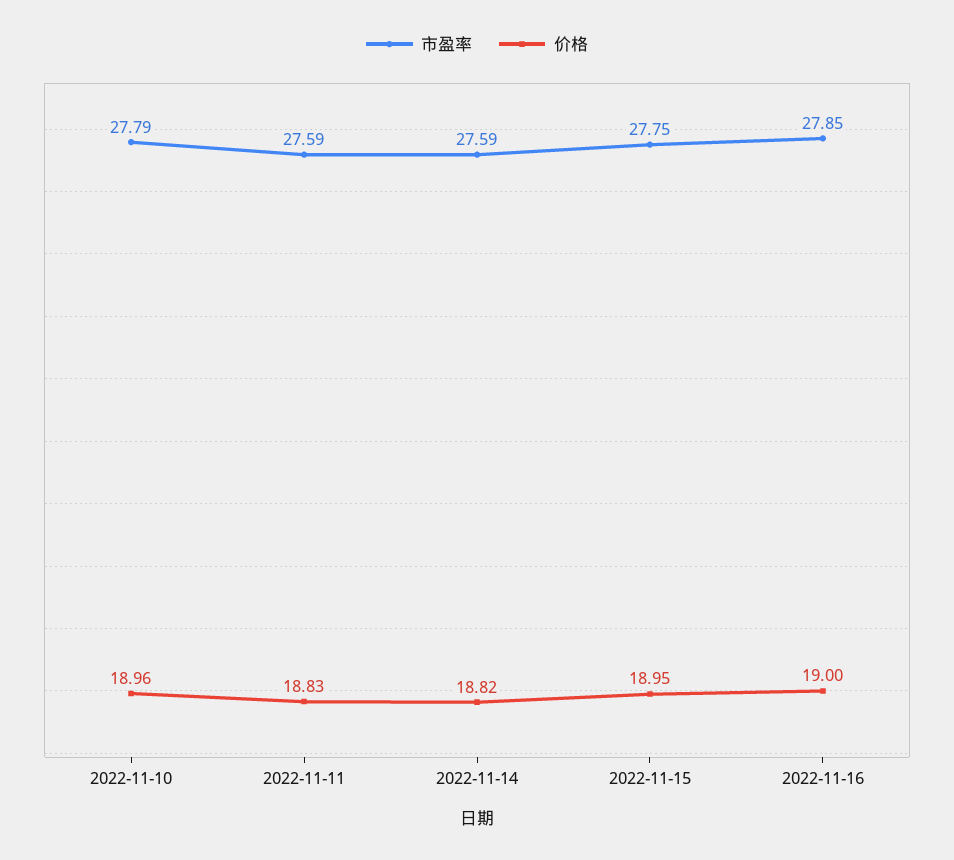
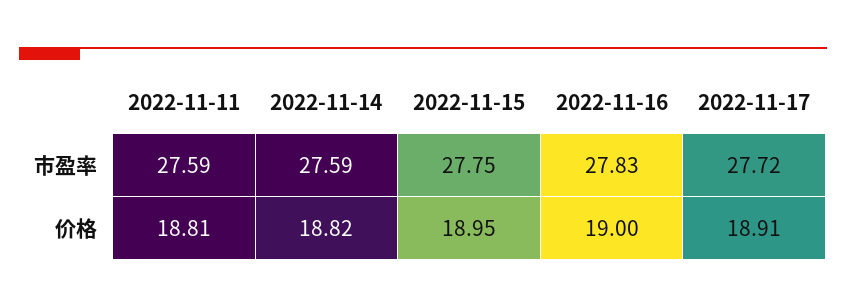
市盈率, 2022-11-10: 27.79 -> none
价格, 2022-11-10: 18.96 -> none
价格, 2022-11-11: 18.83 -> 18.81
市盈率, 2022-11-16: 27.85 -> 27.83
市盈率, 2022-11-17: none -> 27.72
价格, 2022-11-17: none -> 18.91

